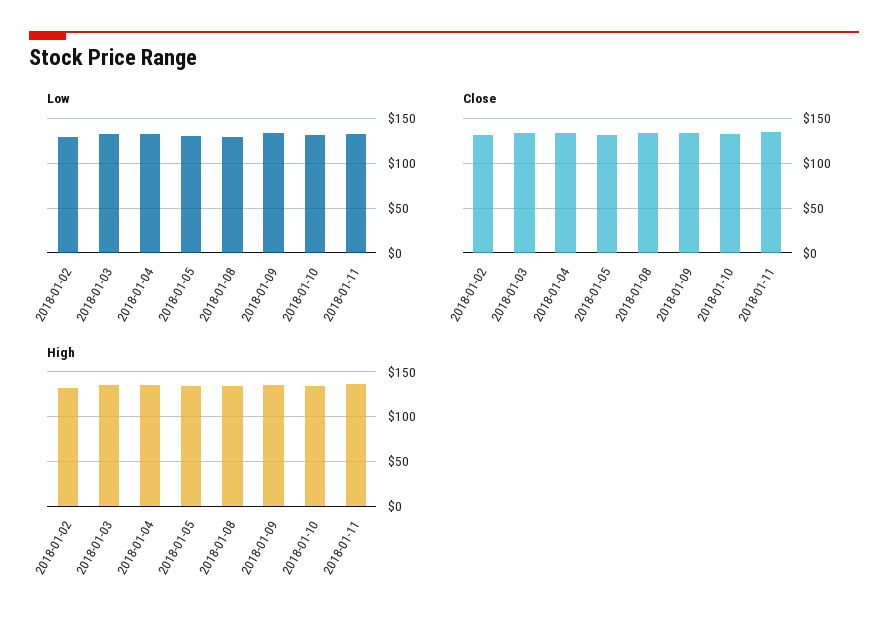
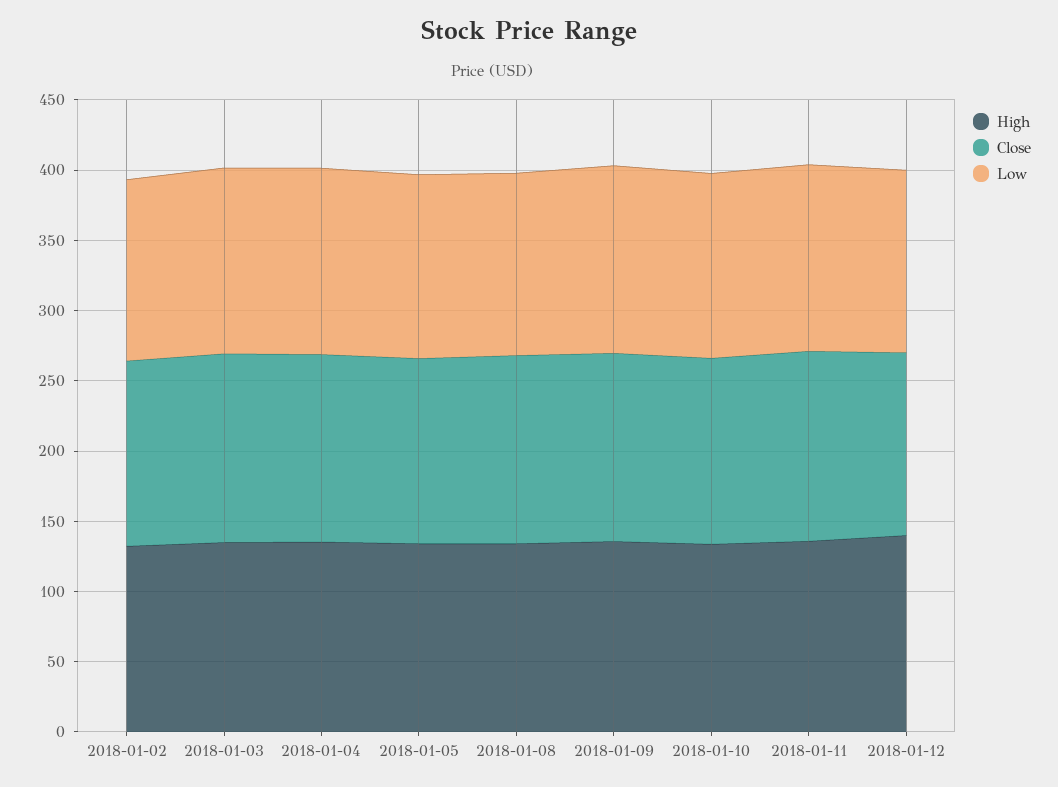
High, 2018-01-12: none -> 140
Close, 2018-01-12: none -> 130
Low, 2018-01-12: none -> 130

